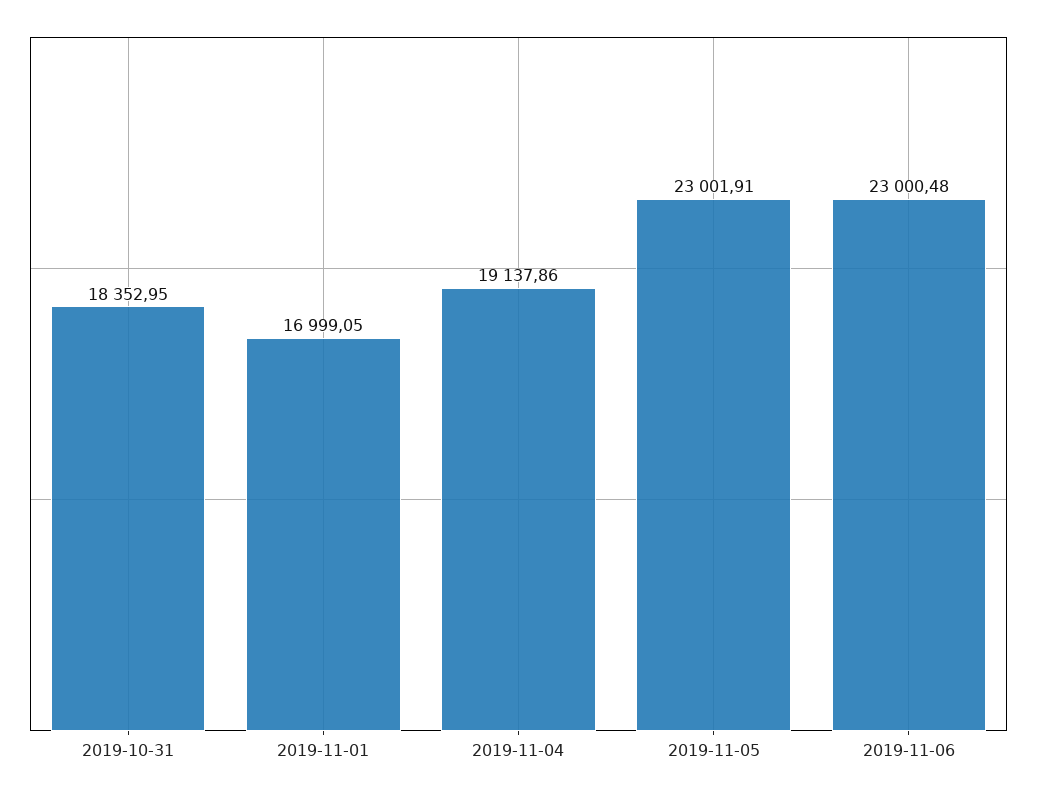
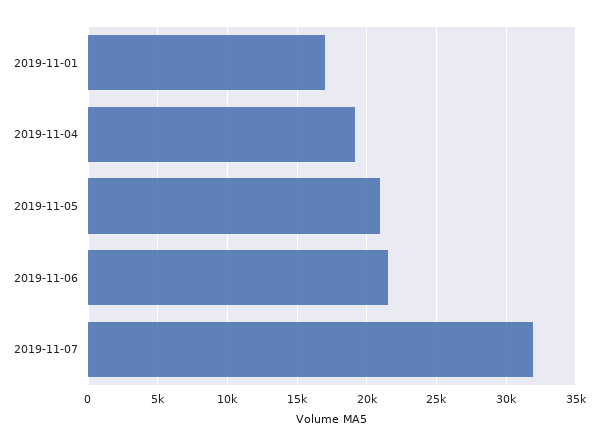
2019-10-31: 18352.95 -> none
2019-11-05: 23001.91 -> 21000
2019-11-06: 23000.48 -> 21500
2019-11-07: none -> 32000

